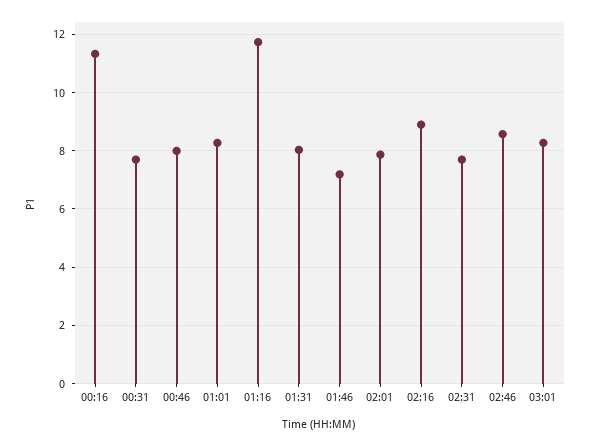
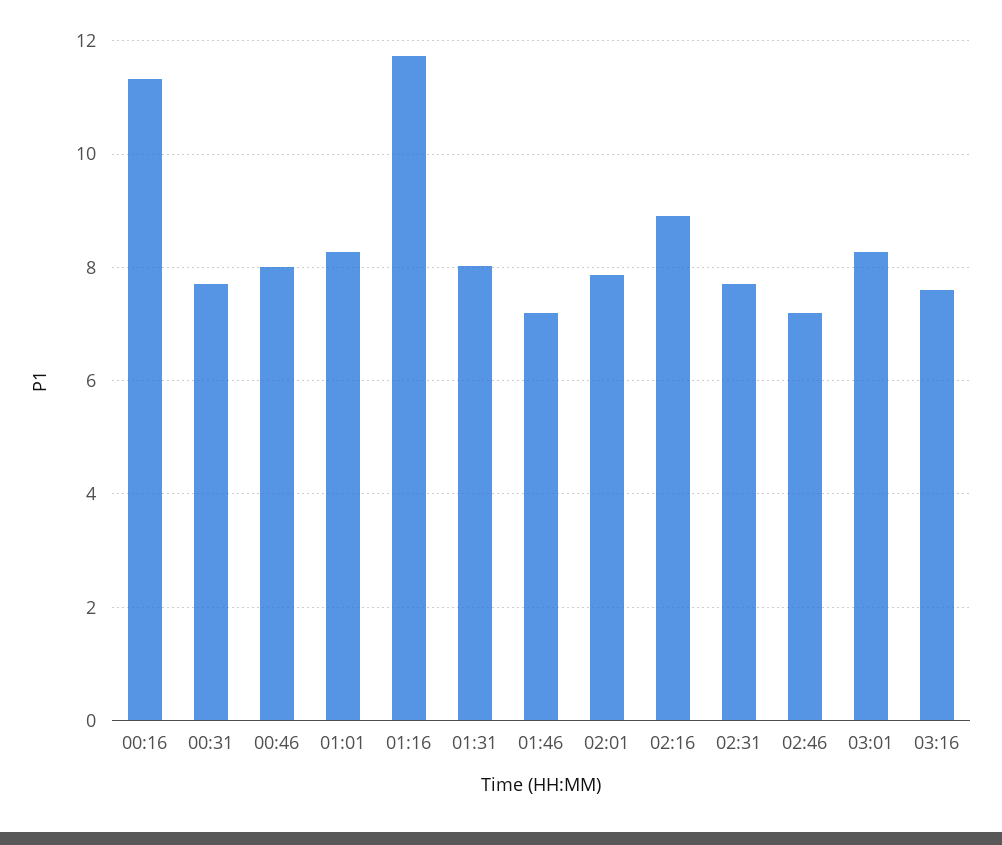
02:46: 8.5 -> 7.2
03:16: none -> 7.6

